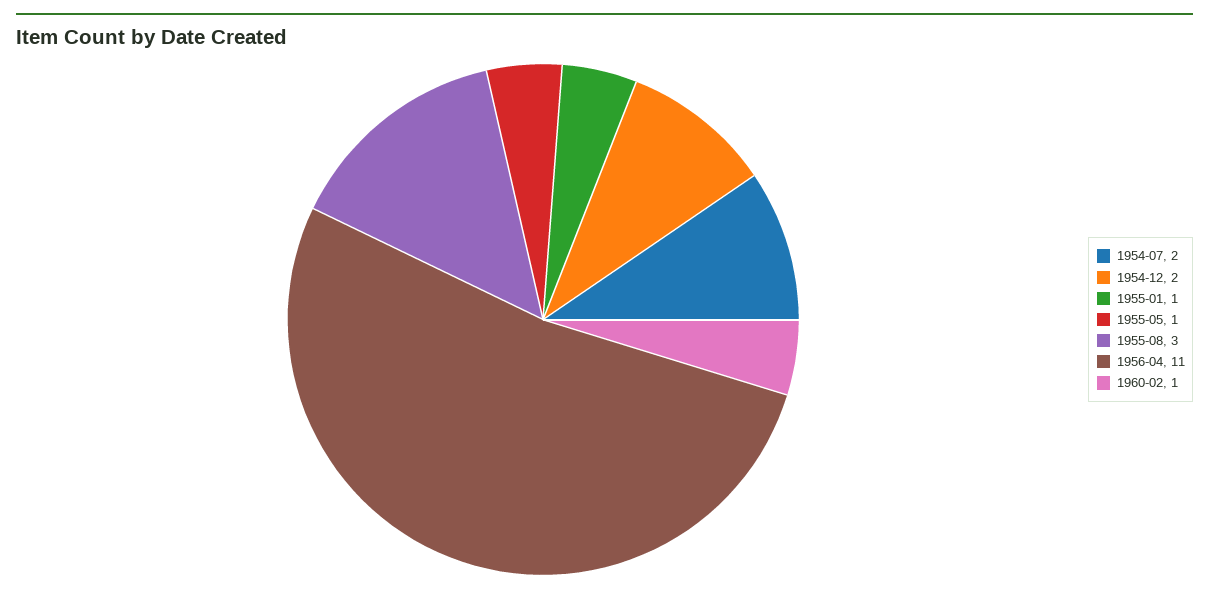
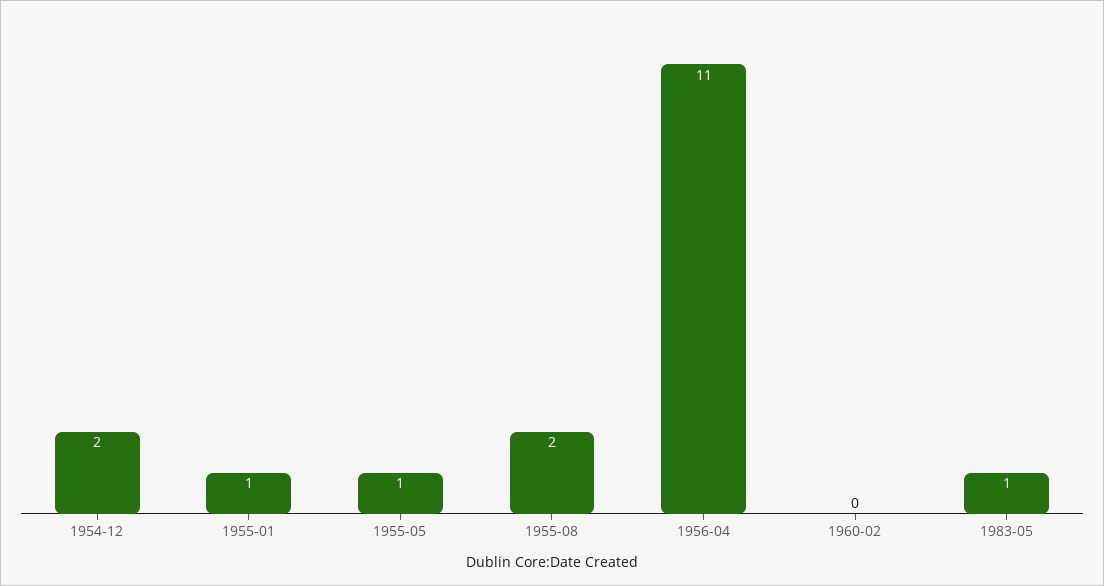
1954-07: 2 -> none
1955-08: 3 -> 2
1960-02: 1 -> 0
1983-05: none -> 1

